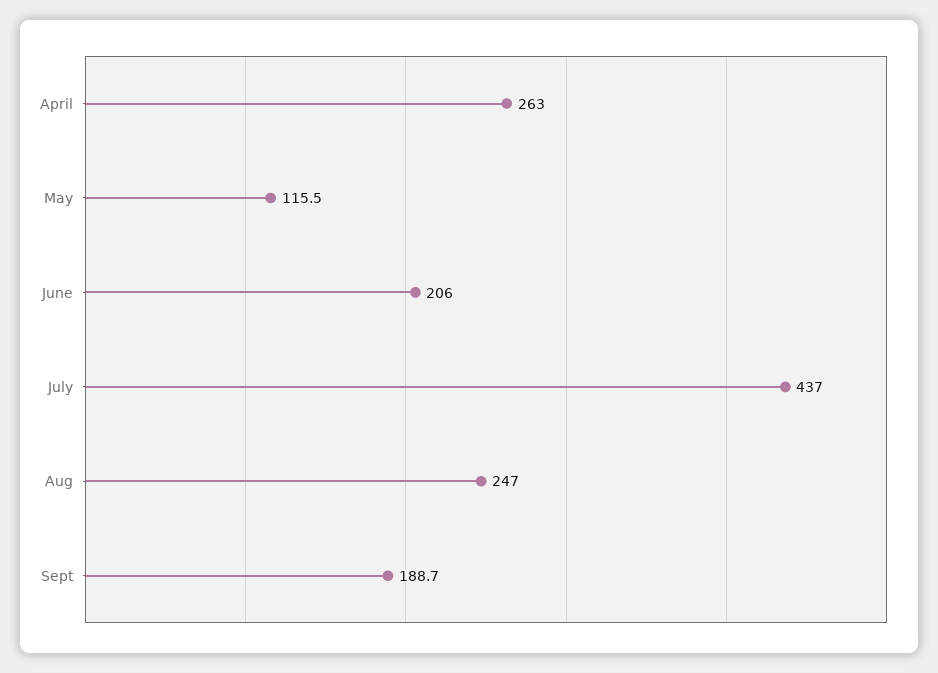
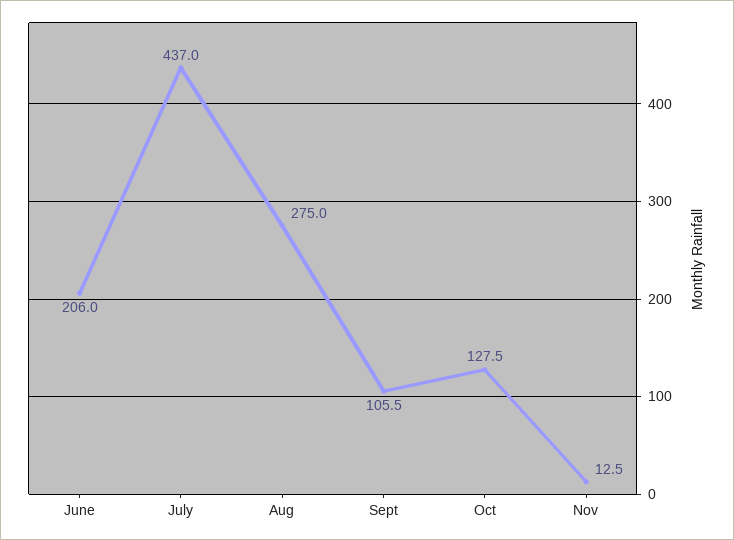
April: 263 -> none
May: 115.5 -> none
Aug: 247 -> 275
Sept: 188.7 -> 105.5
Oct: none -> 127.5
Nov: none -> 12.5

